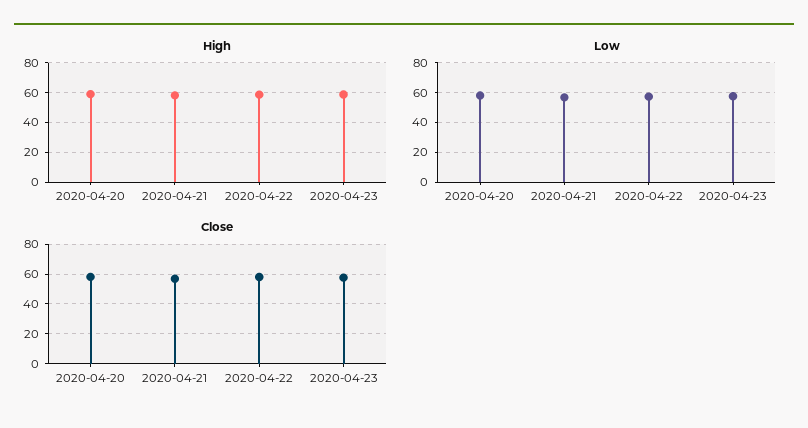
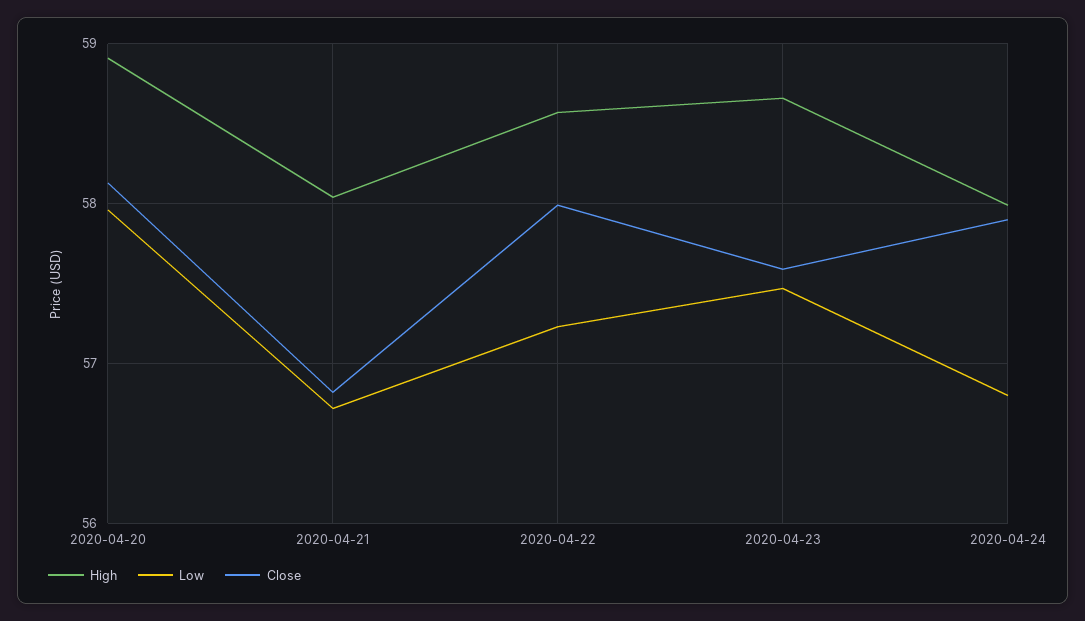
High, 2020-04-24: none -> 58
Low, 2020-04-24: none -> 56.8
Close, 2020-04-24: none -> 57.9

